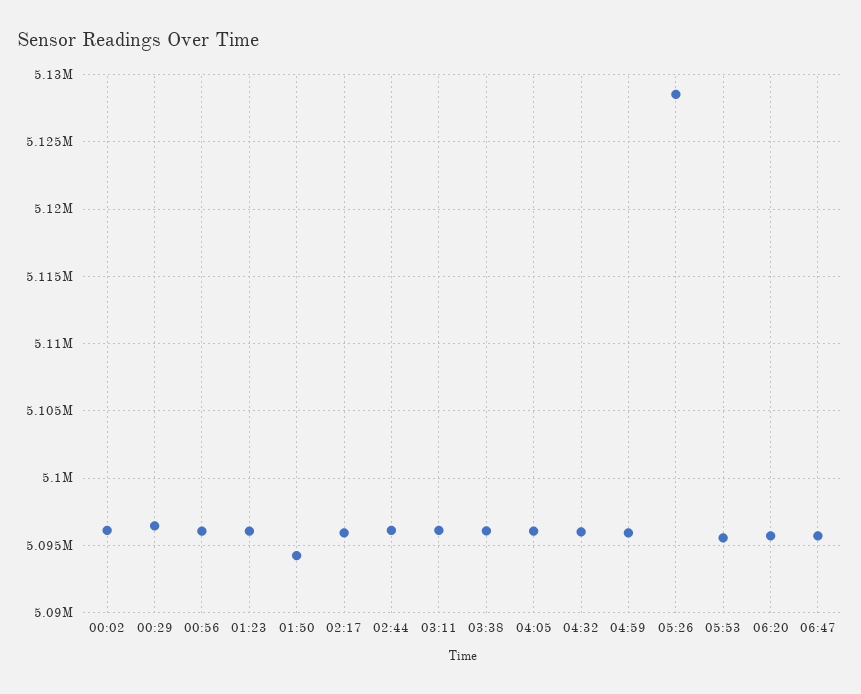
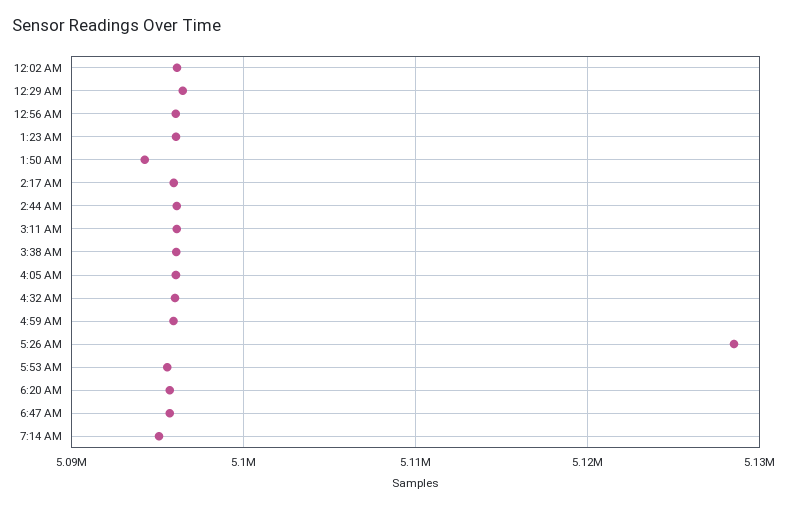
7:14 AM: none -> 5095000

